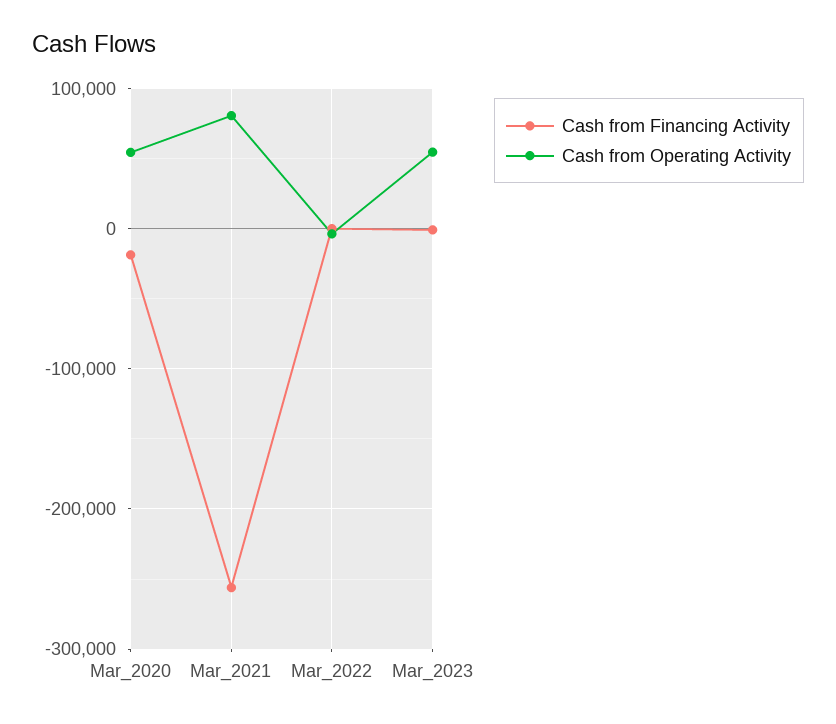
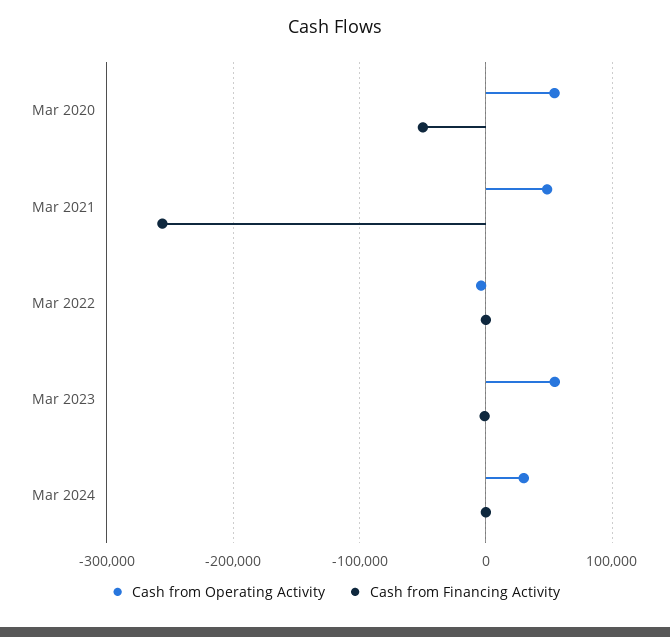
Cash from Financing Activity, Mar_2020: -20000 -> -50000
Cash from Operating Activity, Mar_2021: 80000 -> 50000
Cash from Operating Activity, Mar 2024: none -> 30000
Cash from Financing Activity, Mar 2024: none -> 0

